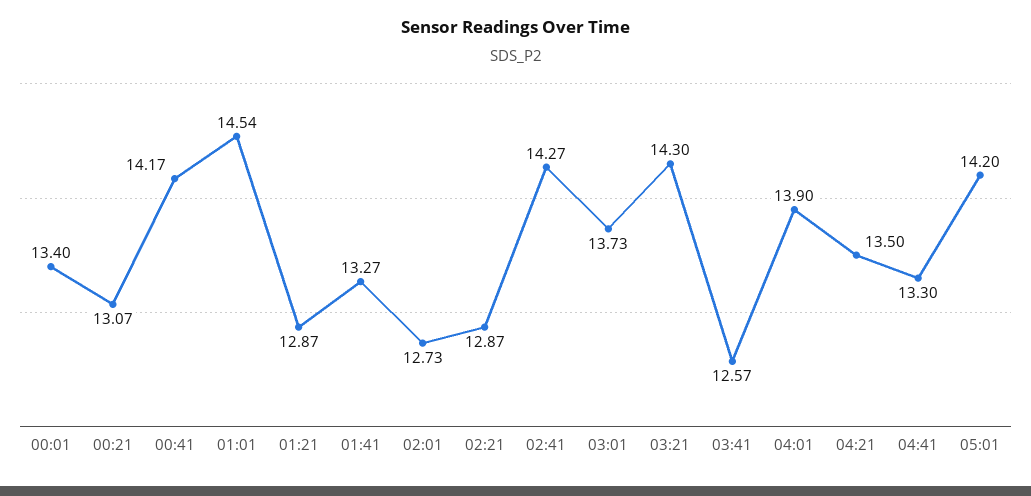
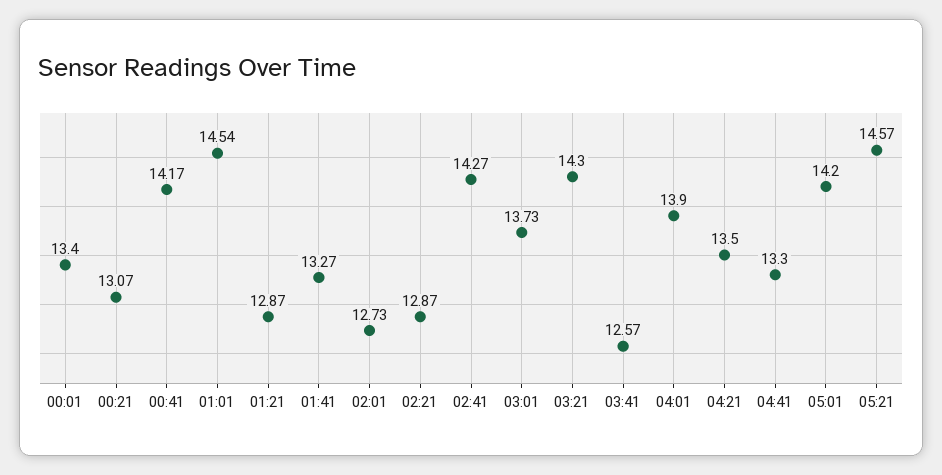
05:21: none -> 14.57

